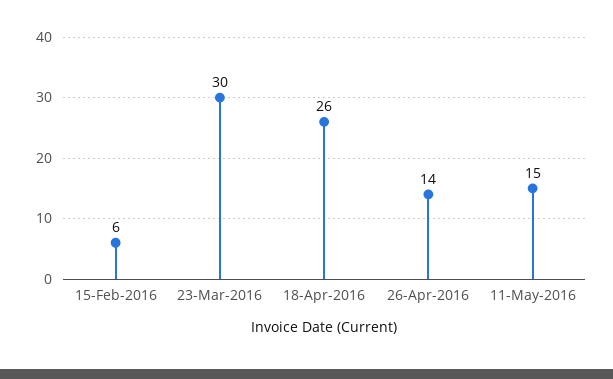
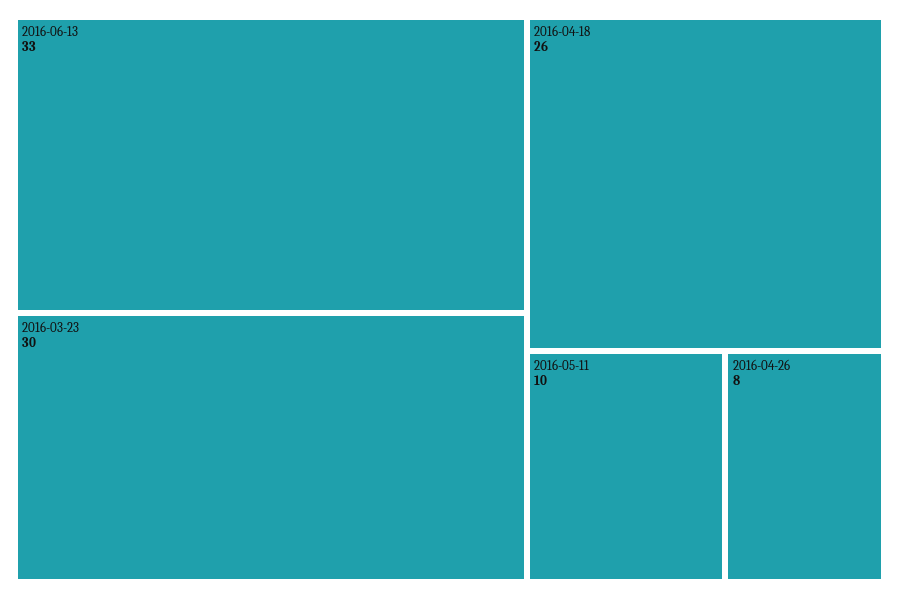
15-Feb-2016: 6 -> none
26-Apr-2016: 14 -> 8
11-May-2016: 15 -> 10
2016-06-13: none -> 33

